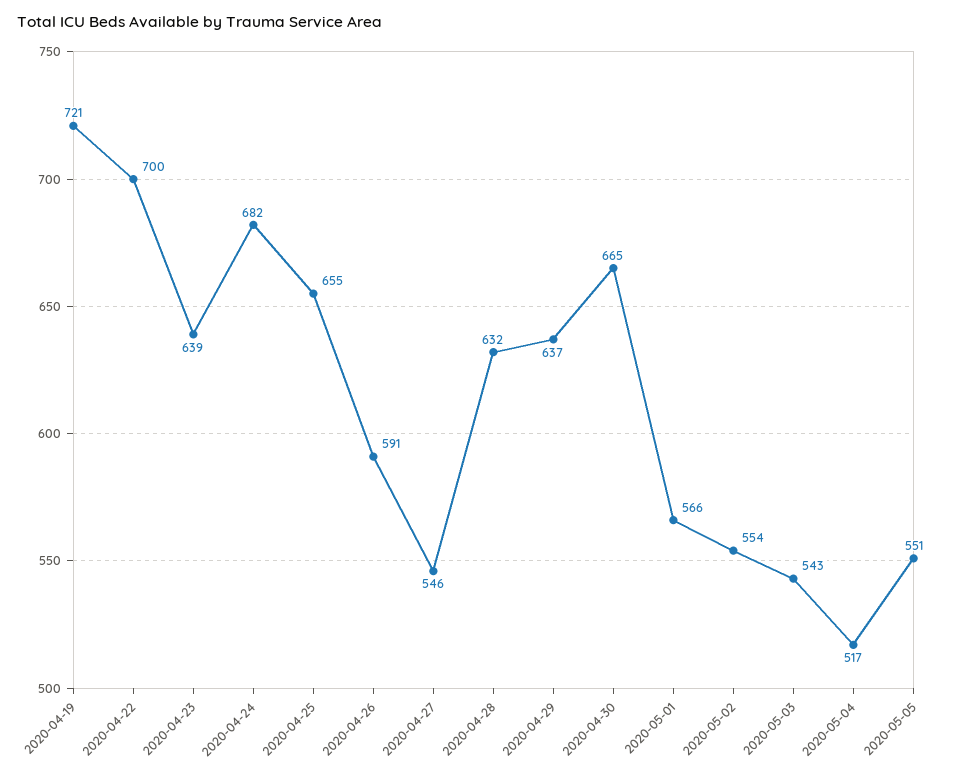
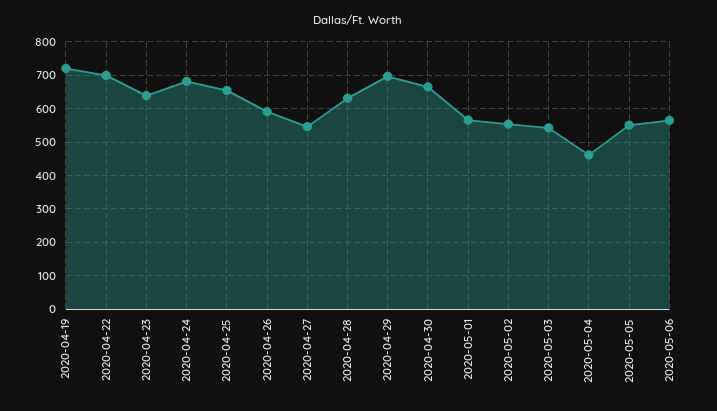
2020-04-29: 637 -> 700
2020-05-04: 517 -> 460
2020-05-06: none -> 560

